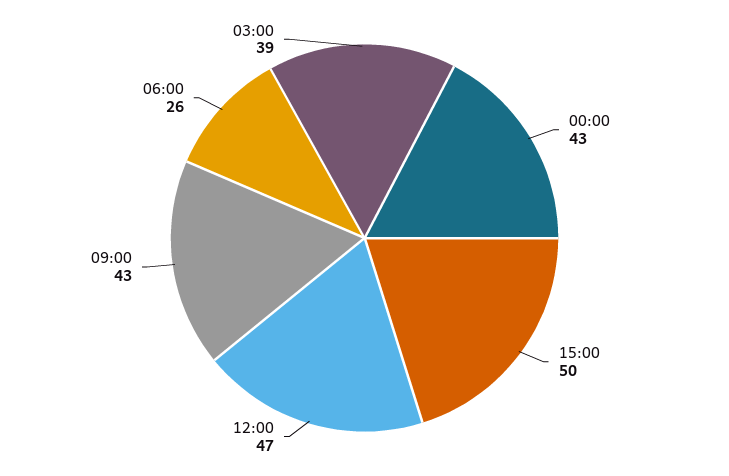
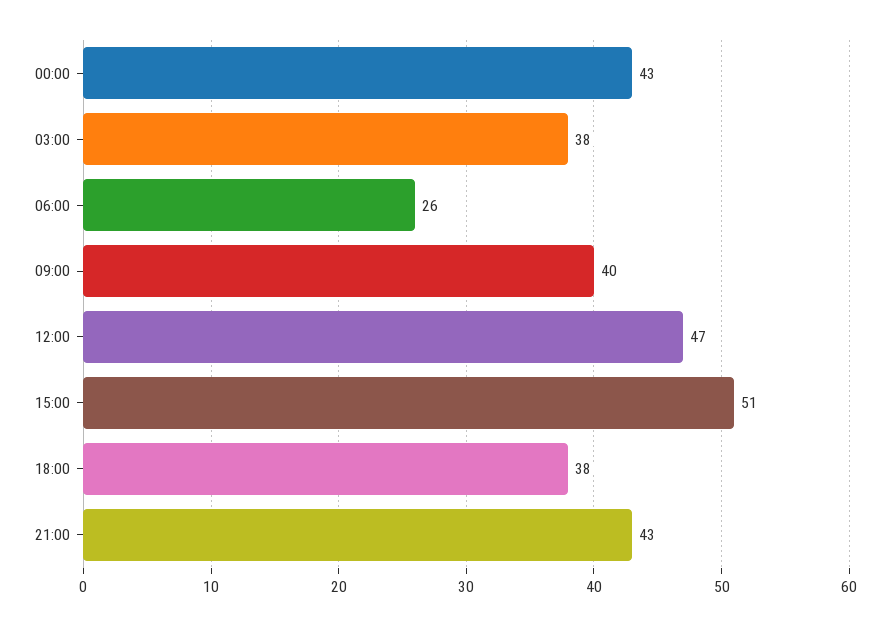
15:00: 50 -> 51
09:00: 43 -> 40
03:00: 39 -> 38
18:00: none -> 38
21:00: none -> 43

